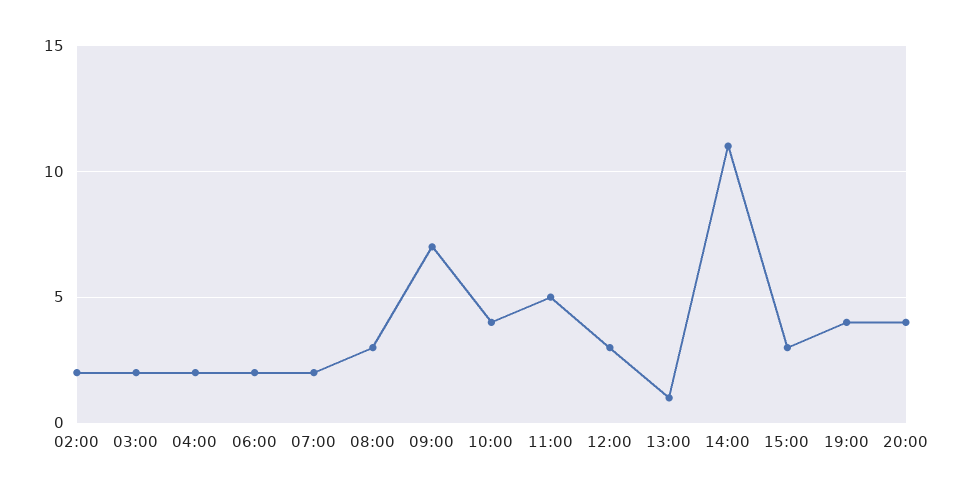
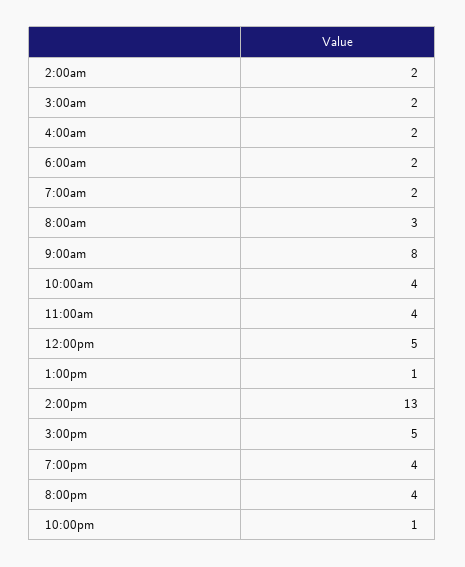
09:00: 7 -> 8
11:00: 5 -> 4
12:00: 3 -> 5
14:00: 11 -> 13
15:00: 3 -> 5
10:00pm: none -> 1

